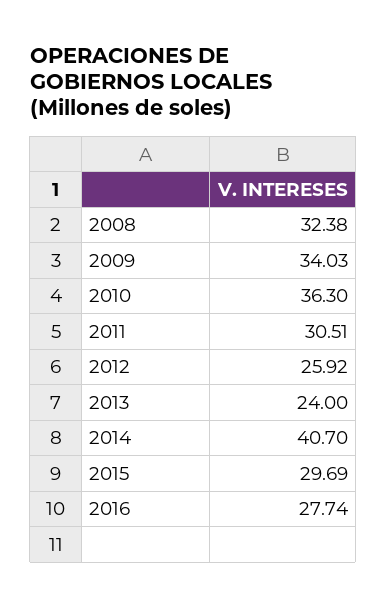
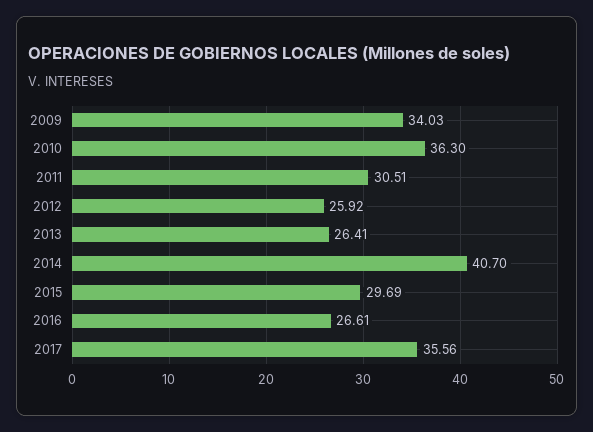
2008: 32.38 -> none
2013: 24 -> 26.41
2016: 27.74 -> 26.61
2017: none -> 35.56

